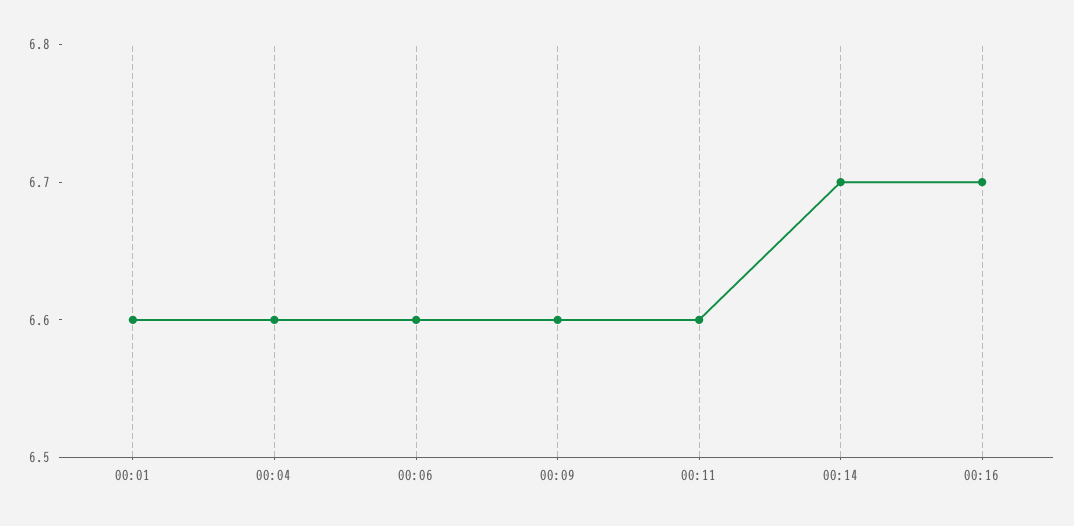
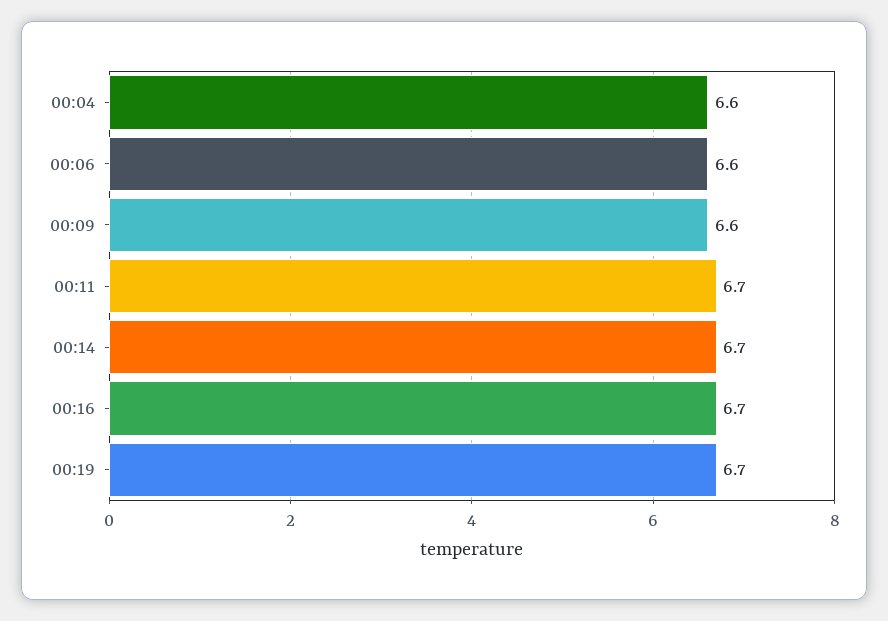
00:01: 6.6 -> none
00:11: 6.6 -> 6.7
00:19: none -> 6.7

